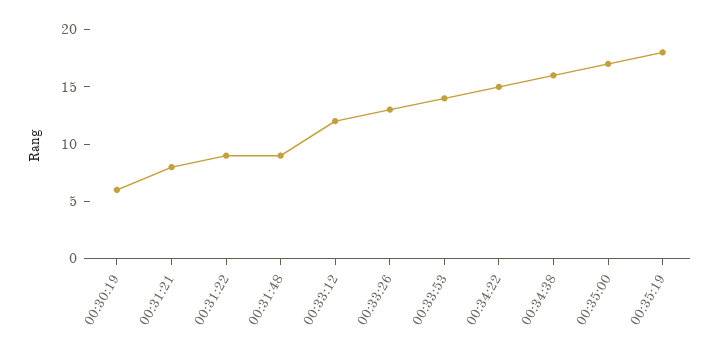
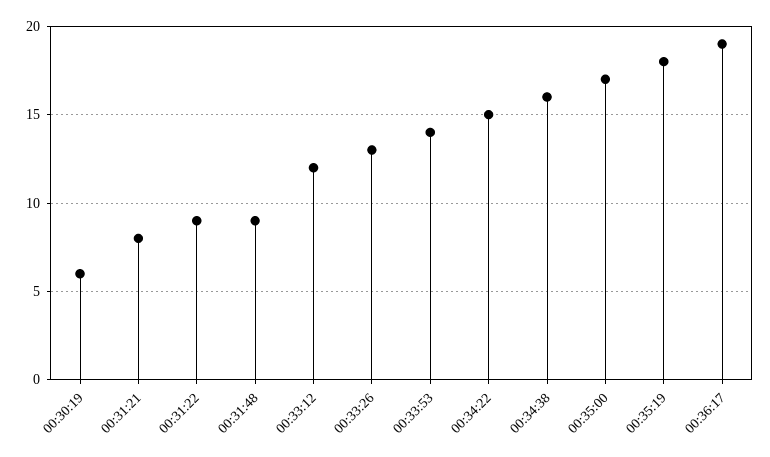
00:36:17: none -> 19

